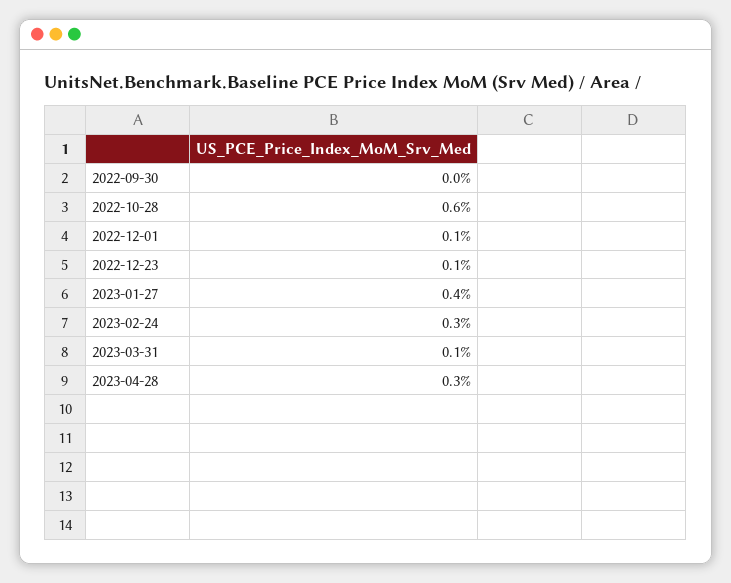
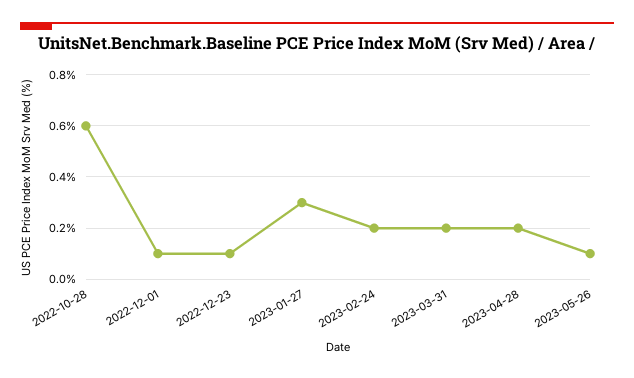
2022-09-30: 0 -> none
2023-01-27: 0.4 -> 0.3
2023-02-24: 0.3 -> 0.2
2023-03-31: 0.1 -> 0.2
2023-04-28: 0.3 -> 0.2
2023-05-26: none -> 0.1

